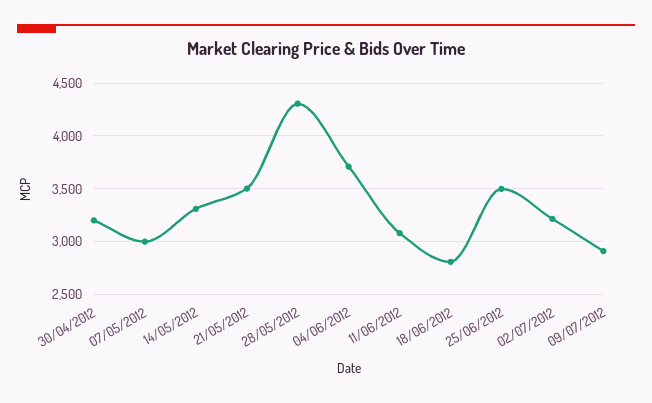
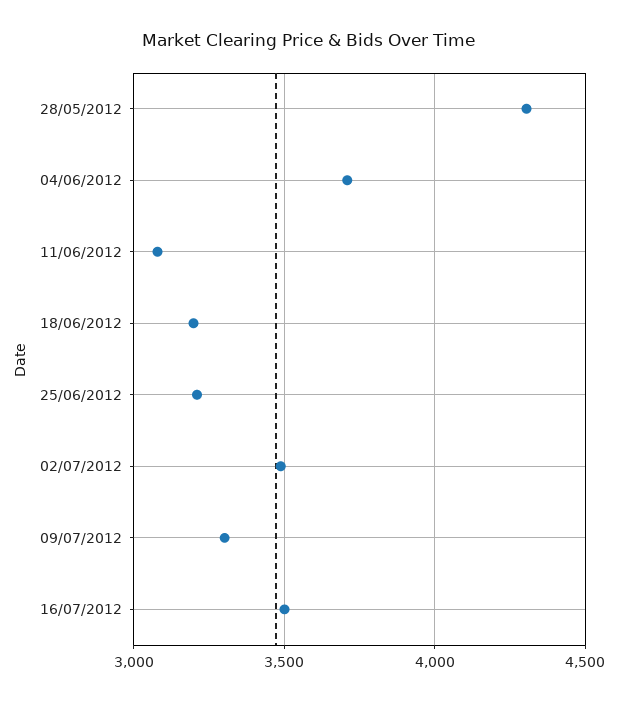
30/04/2012: 3200 -> none
07/05/2012: 3000 -> none
14/05/2012: 3300 -> none
21/05/2012: 3500 -> none
18/06/2012: 2800 -> 3200
25/06/2012: 3500 -> 3200
02/07/2012: 3200 -> 3500
09/07/2012: 2900 -> 3300
16/07/2012: none -> 3500

